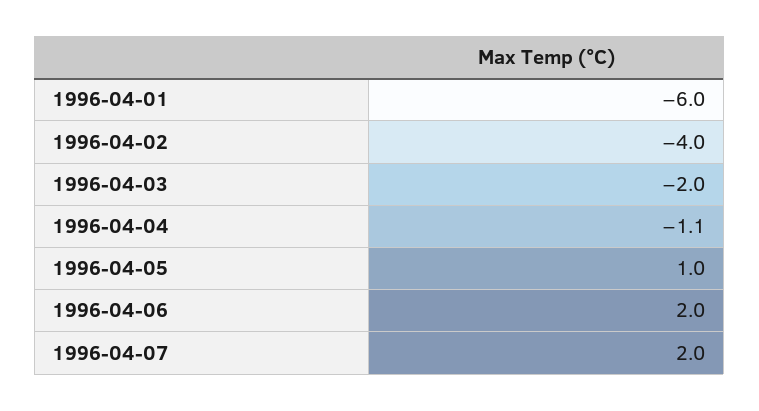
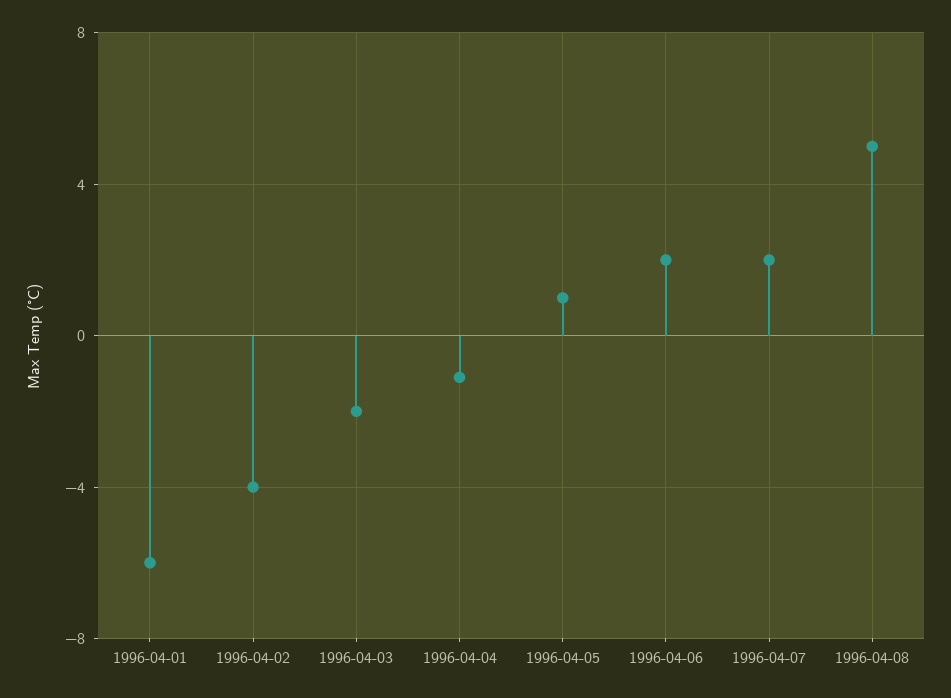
1996-04-08: none -> 5

